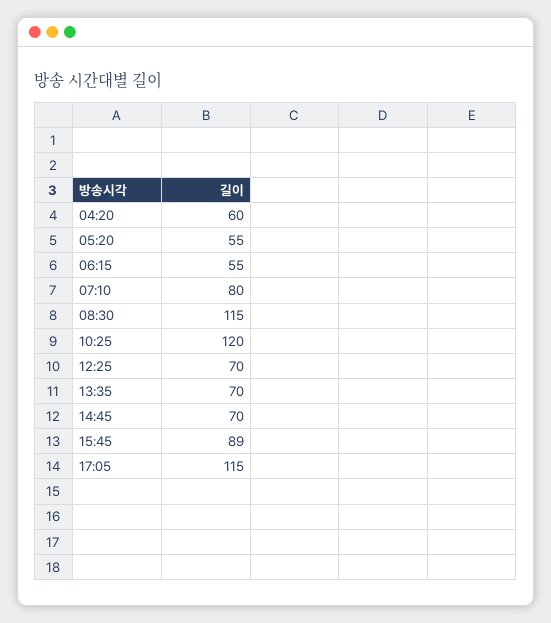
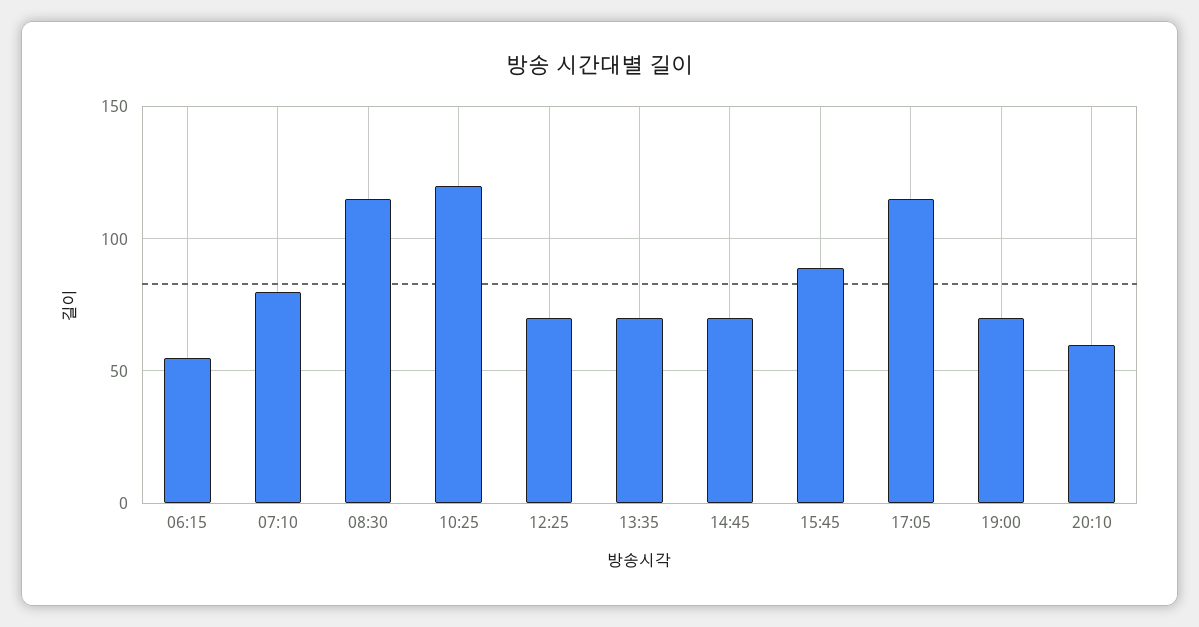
04:20: 60 -> none
05:20: 55 -> none
19:00: none -> 70
20:10: none -> 60

